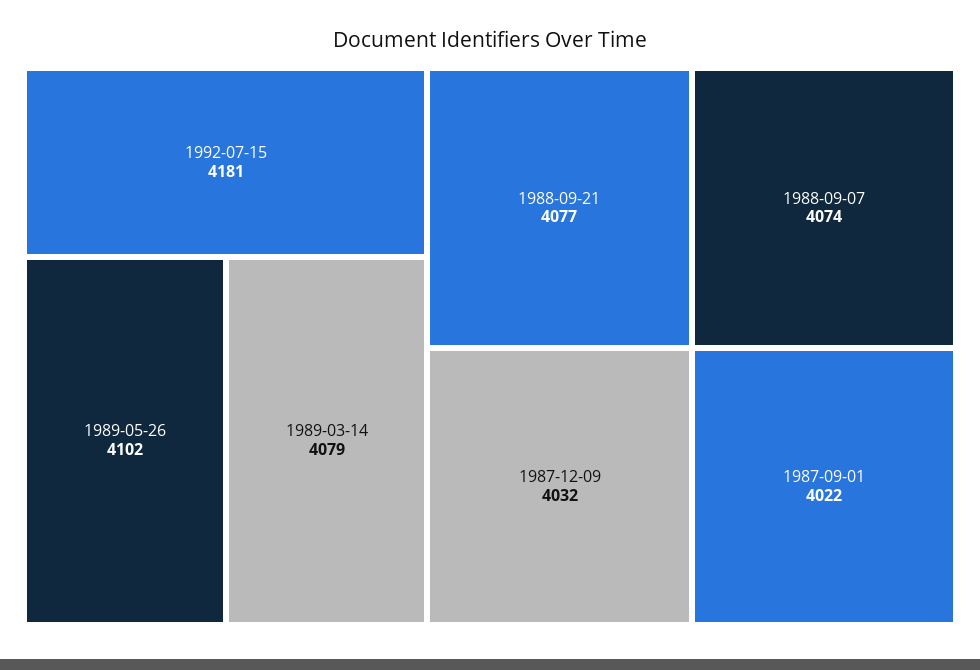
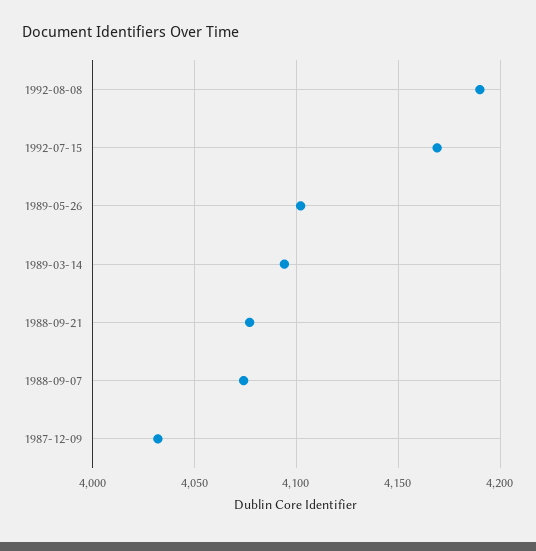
1992-07-15: 4181 -> 4170
1989-03-14: 4079 -> 4095
1987-09-01: 4022 -> none
1992-08-08: none -> 4190

